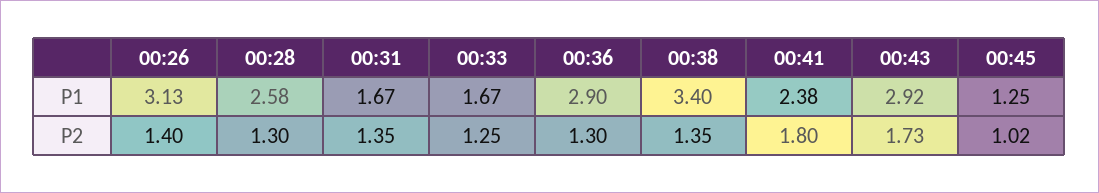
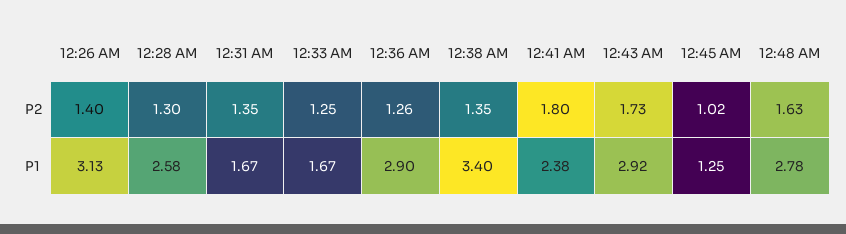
00:36, P2: 1.3 -> 1.26
12:48 AM, P2: none -> 1.63
12:48 AM, P1: none -> 2.78

